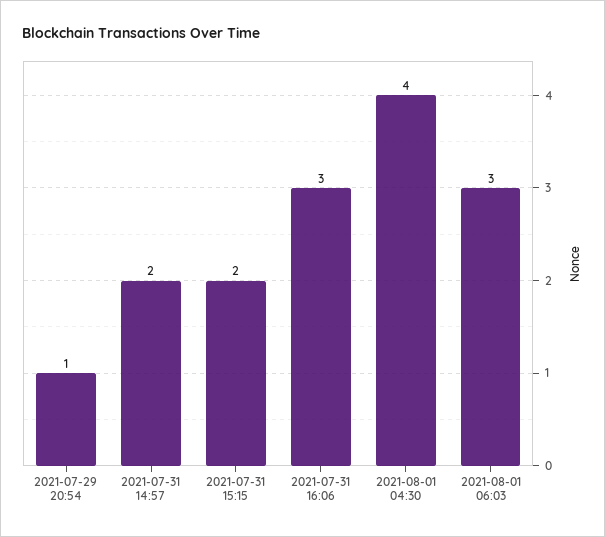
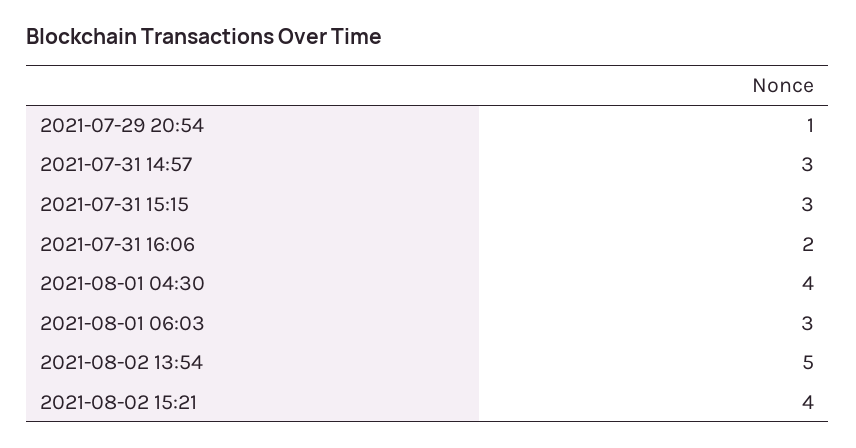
2021-07-31 14:57: 2 -> 3
2021-07-31 15:15: 2 -> 3
2021-07-31 16:06: 3 -> 2
2021-08-02 13:54: none -> 5
2021-08-02 15:21: none -> 4

